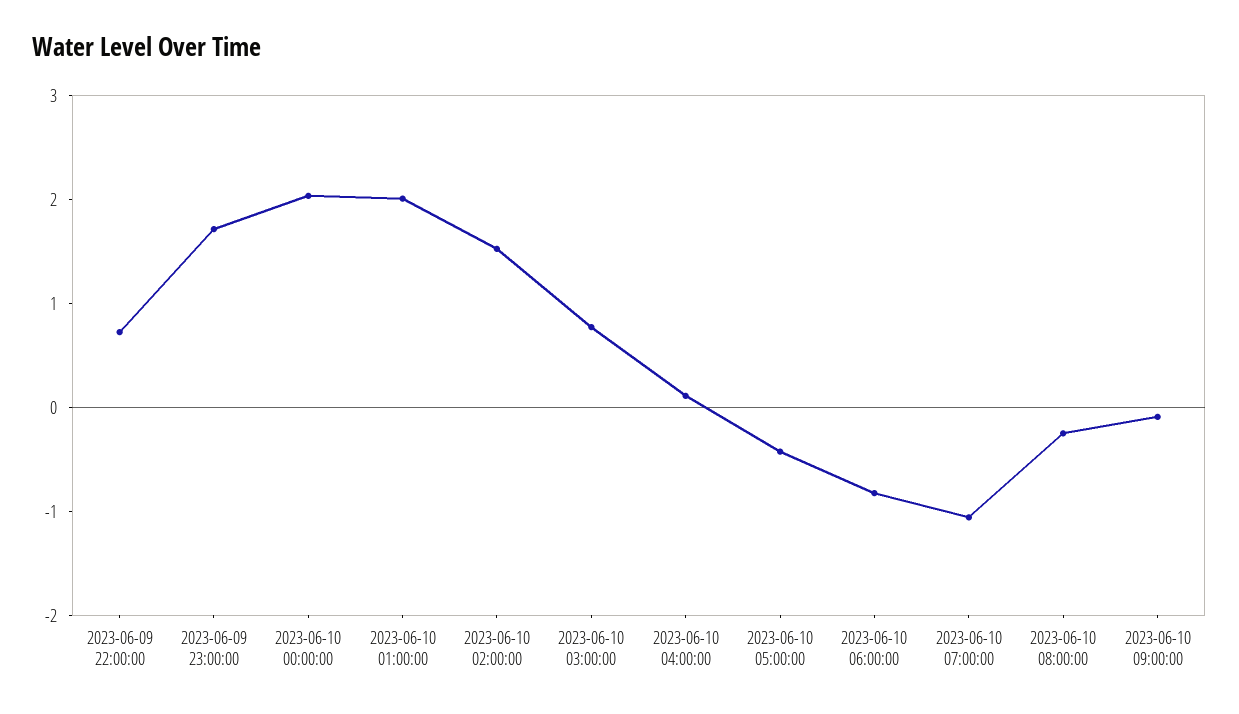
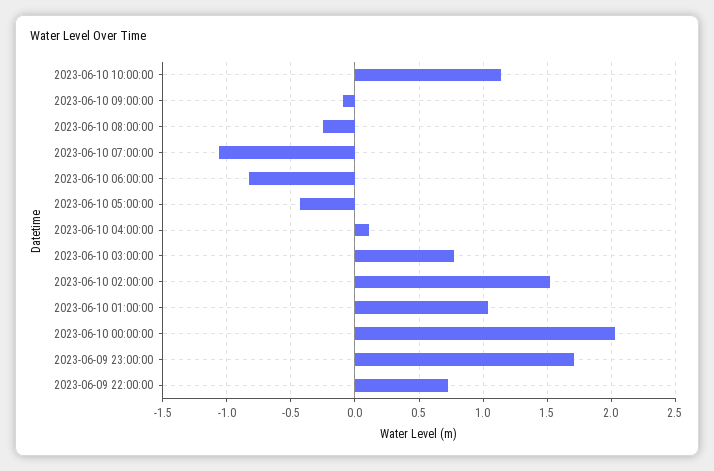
2023-06-10 01:00:00: 2 -> 1.05
2023-06-10 10:00:00: none -> 1.15

